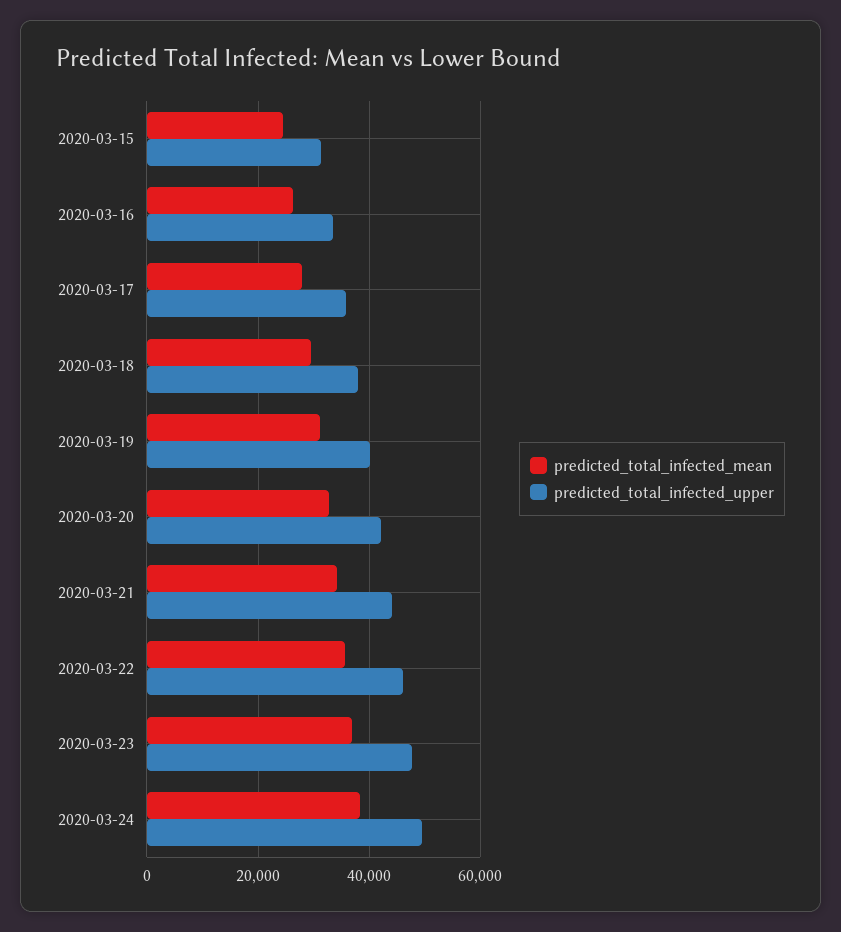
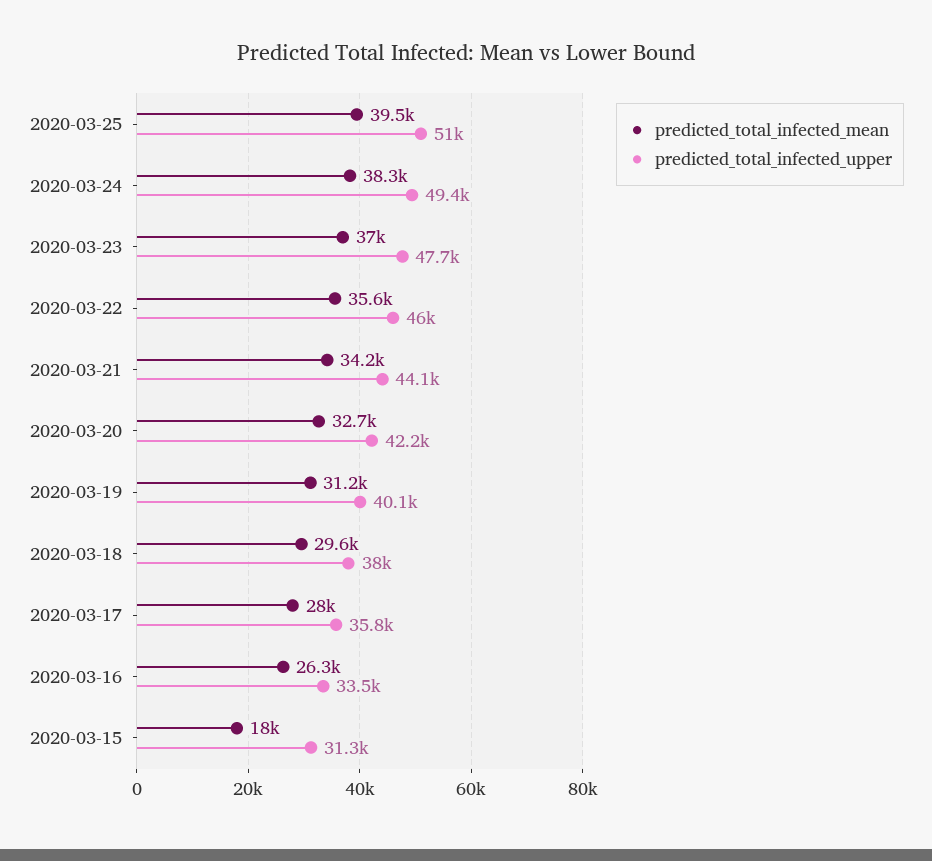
predicted_total_infected_mean, 2020-03-15: 24000 -> 18000
predicted_total_infected_mean, 2020-03-25: none -> 39500
predicted_total_infected_upper, 2020-03-25: none -> 51000

